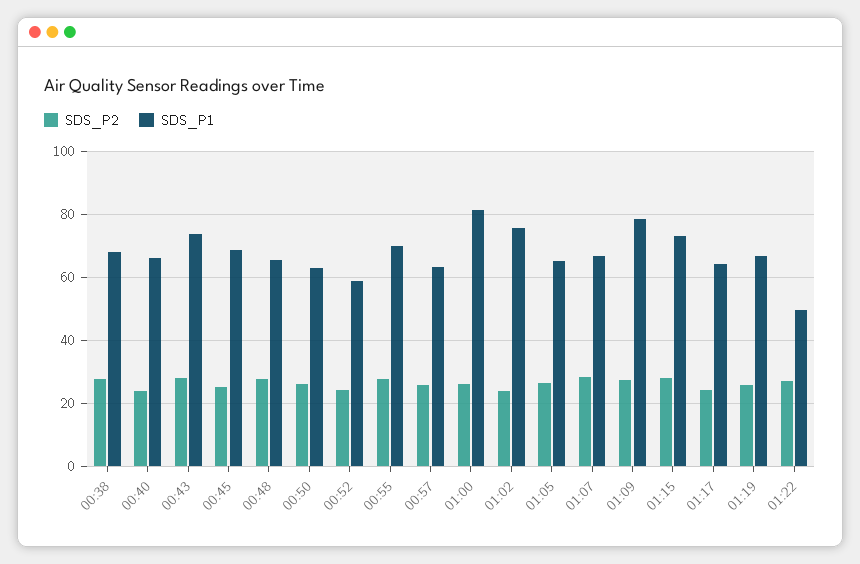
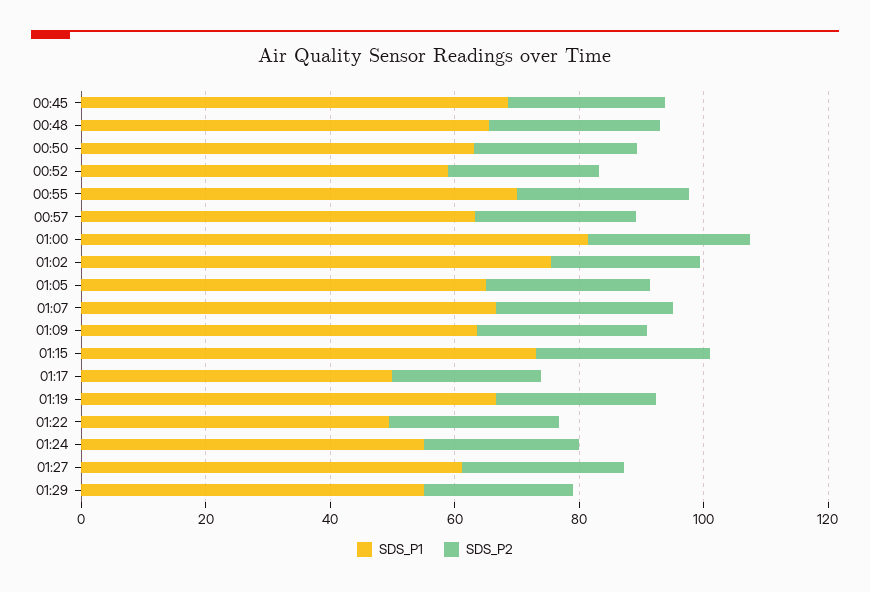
SDS_P2, 00:38: 28 -> none
SDS_P1, 00:38: 68 -> none
SDS_P2, 00:40: 24 -> none
SDS_P1, 00:40: 66 -> none
SDS_P2, 00:43: 28 -> none
SDS_P1, 00:43: 74 -> none
SDS_P1, 01:09: 78 -> 65
SDS_P1, 01:17: 64 -> 50
SDS_P1, 01:24: none -> 55
SDS_P2, 01:24: none -> 25
SDS_P1, 01:27: none -> 60
SDS_P2, 01:27: none -> 25
SDS_P1, 01:29: none -> 55
SDS_P2, 01:29: none -> 25

